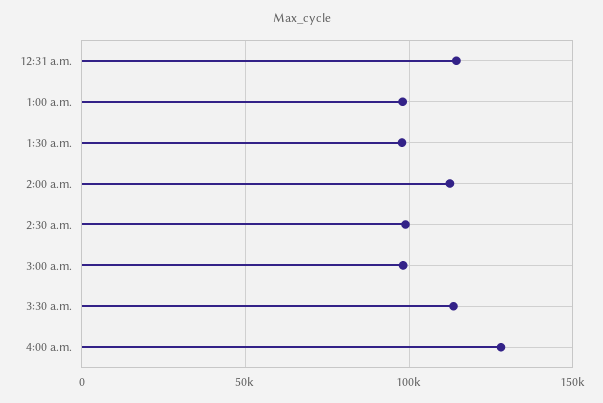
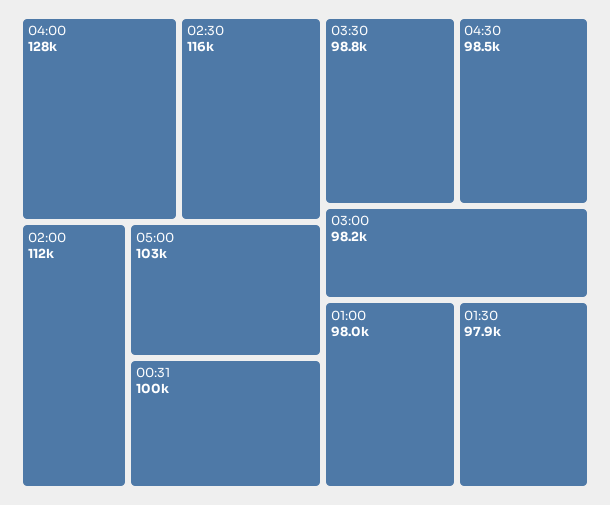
12:31 a.m.: 115000 -> 100000
2:30 a.m.: 100000 -> 116000
3:30 a.m.: 115000 -> 98800
05:00: none -> 103000
04:30: none -> 98500

